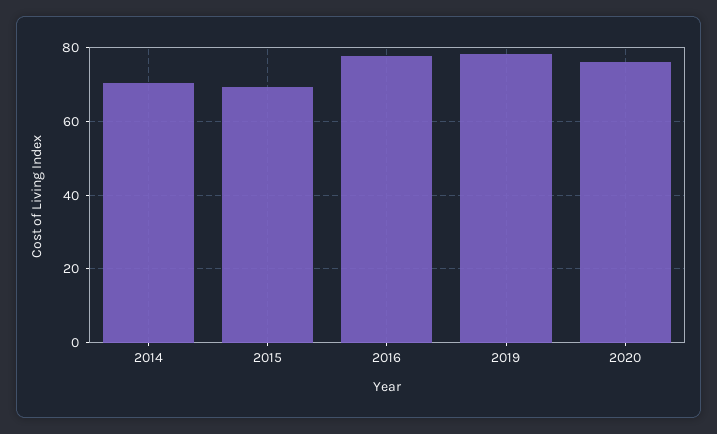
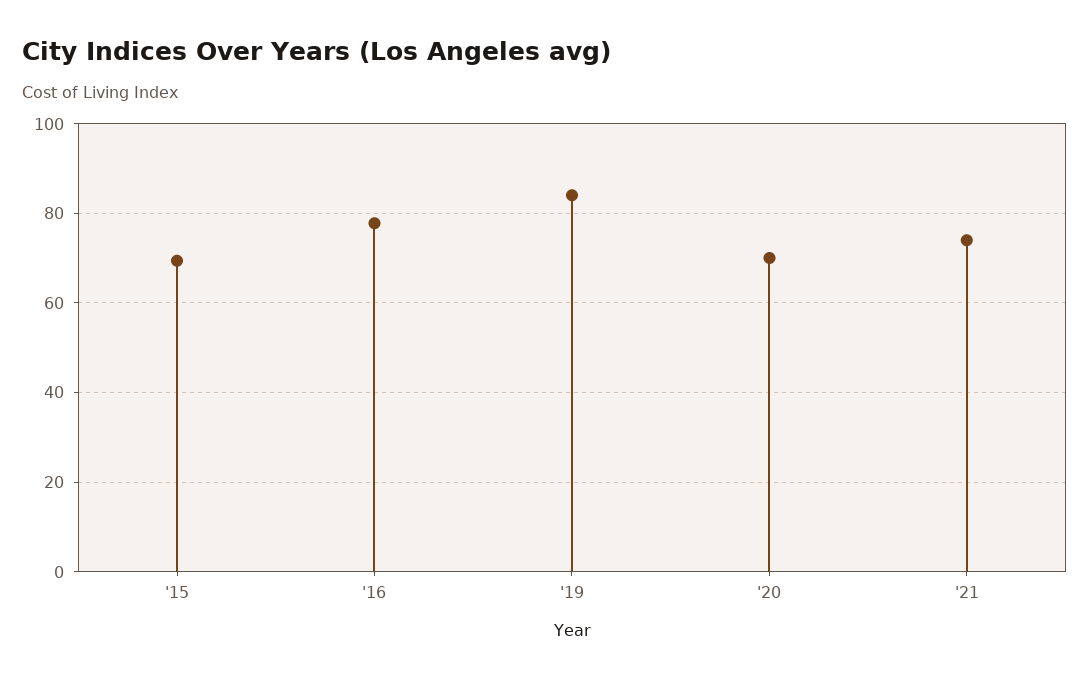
2014: 70 -> none
2019: 78 -> 84
2020: 76 -> 70
'21: none -> 74

